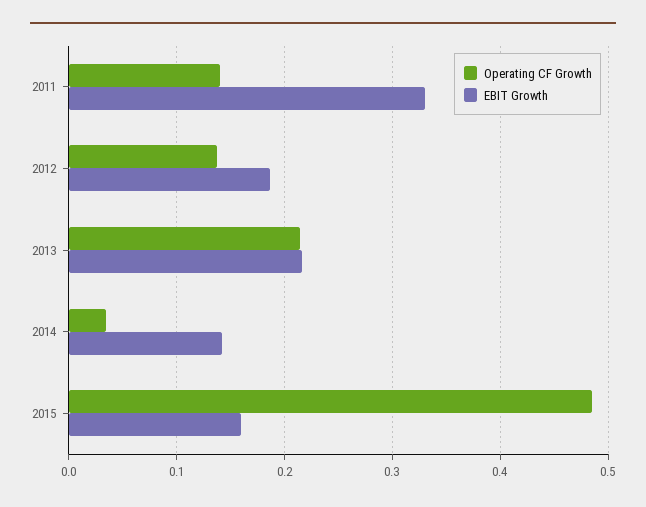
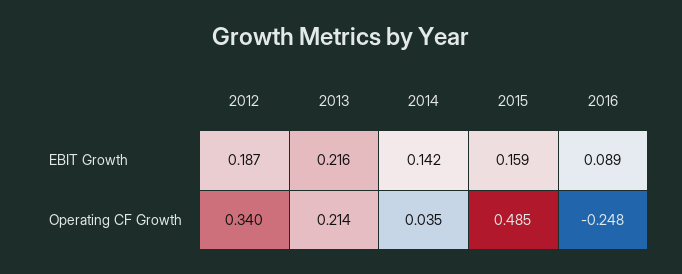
Operating CF Growth, 2011: 0.14 -> none
EBIT Growth, 2011: 0.33 -> none
Operating CF Growth, 2012: 0.14 -> 0.34
EBIT Growth, 2016: none -> 0.089
Operating CF Growth, 2016: none -> -0.248

